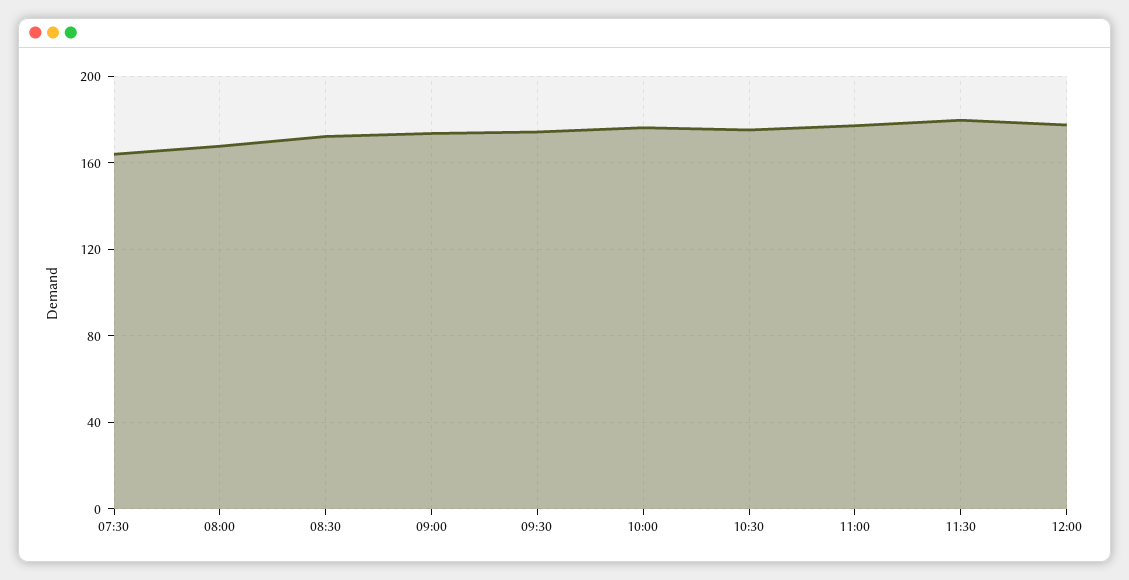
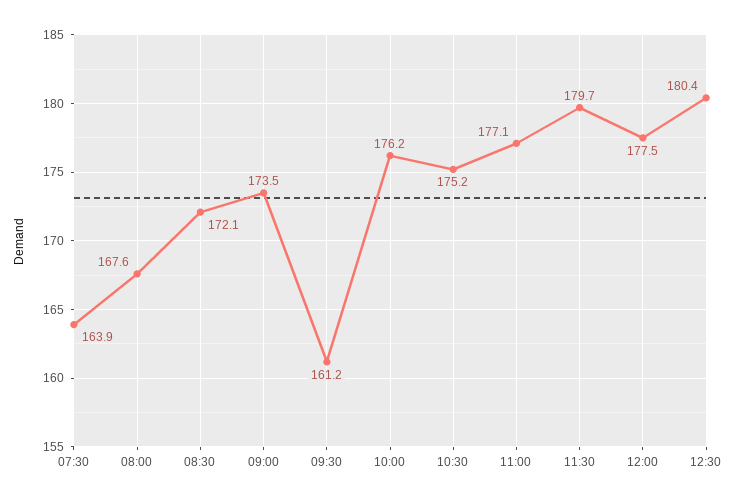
09:30: 175 -> 161.2
12:30: none -> 180.4

